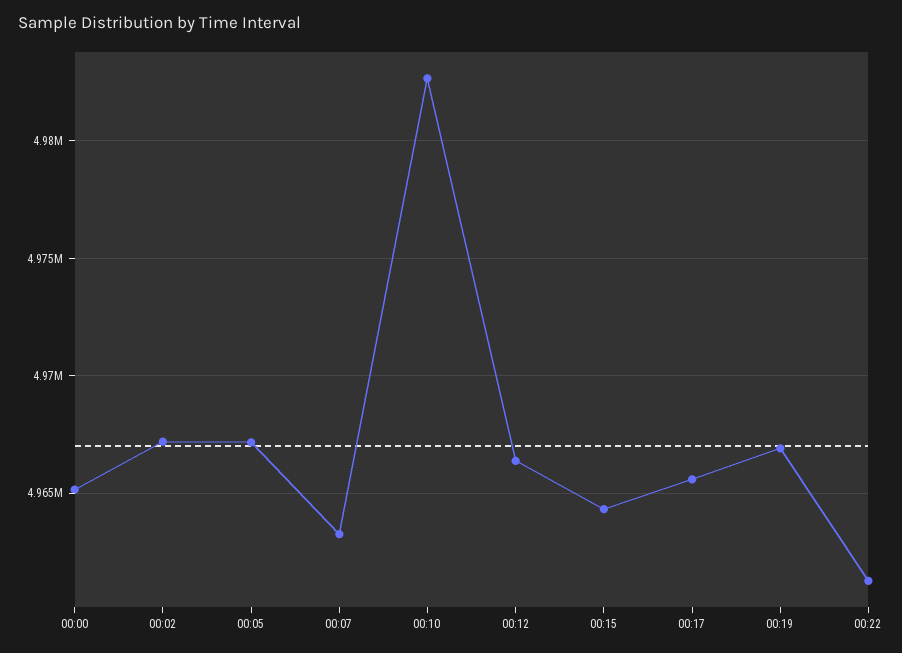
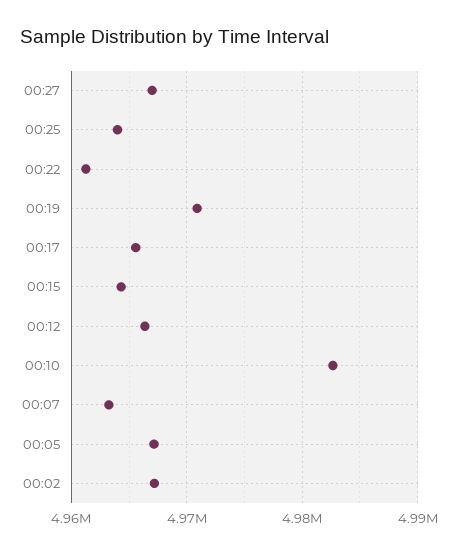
00:00: 4965000 -> none
00:19: 4967000 -> 4971000
00:27: none -> 4967000
00:25: none -> 4964000

